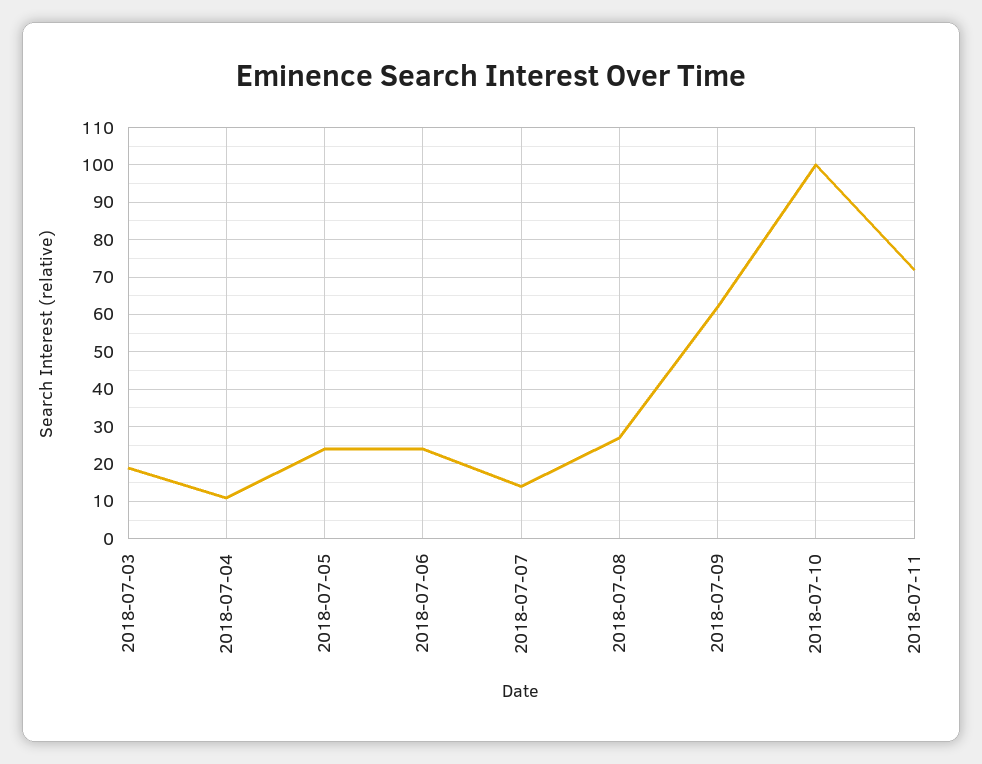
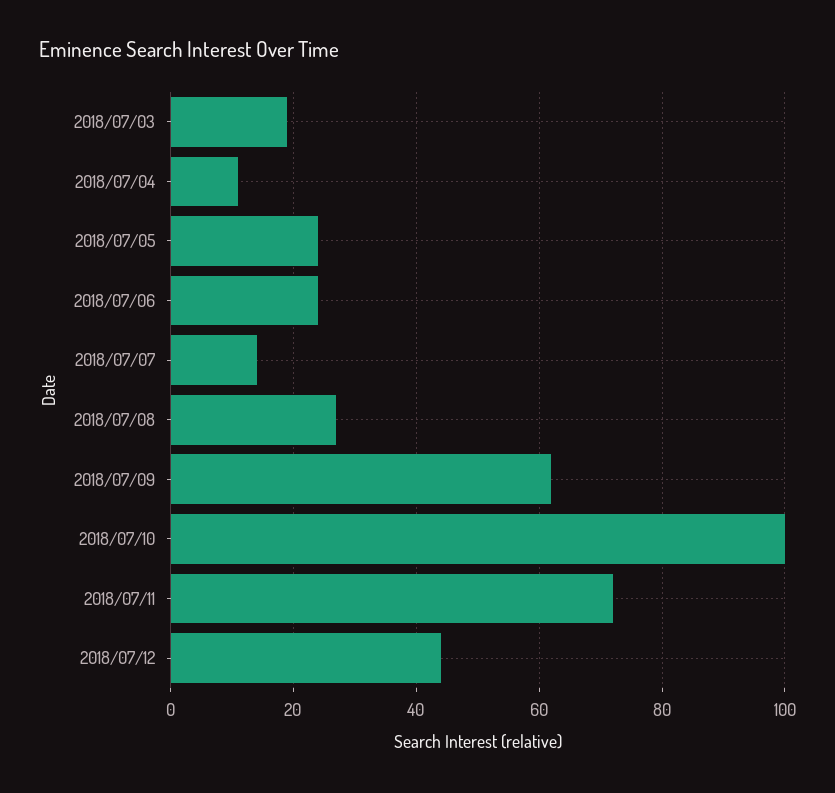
2018/07/12: none -> 45

